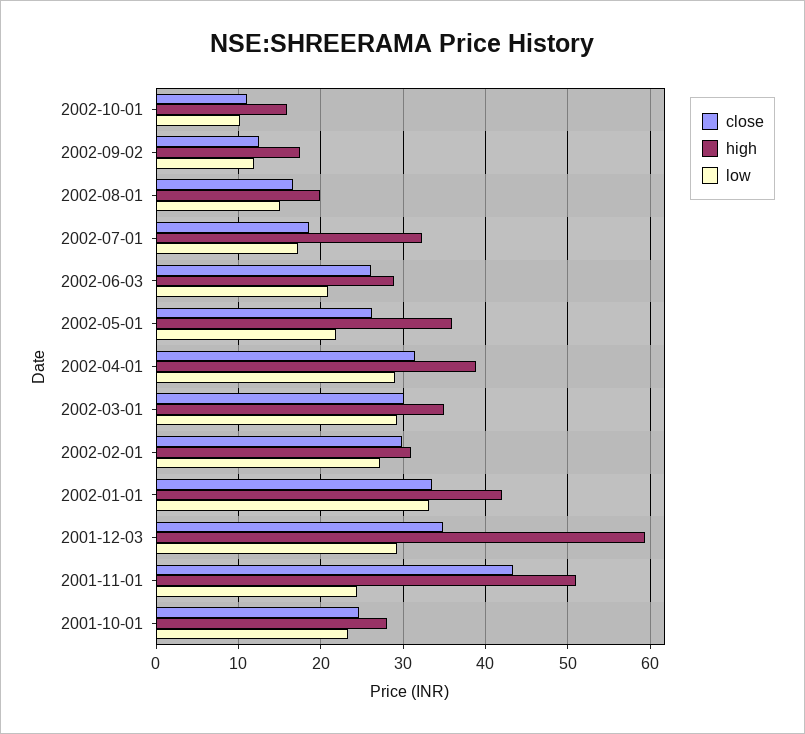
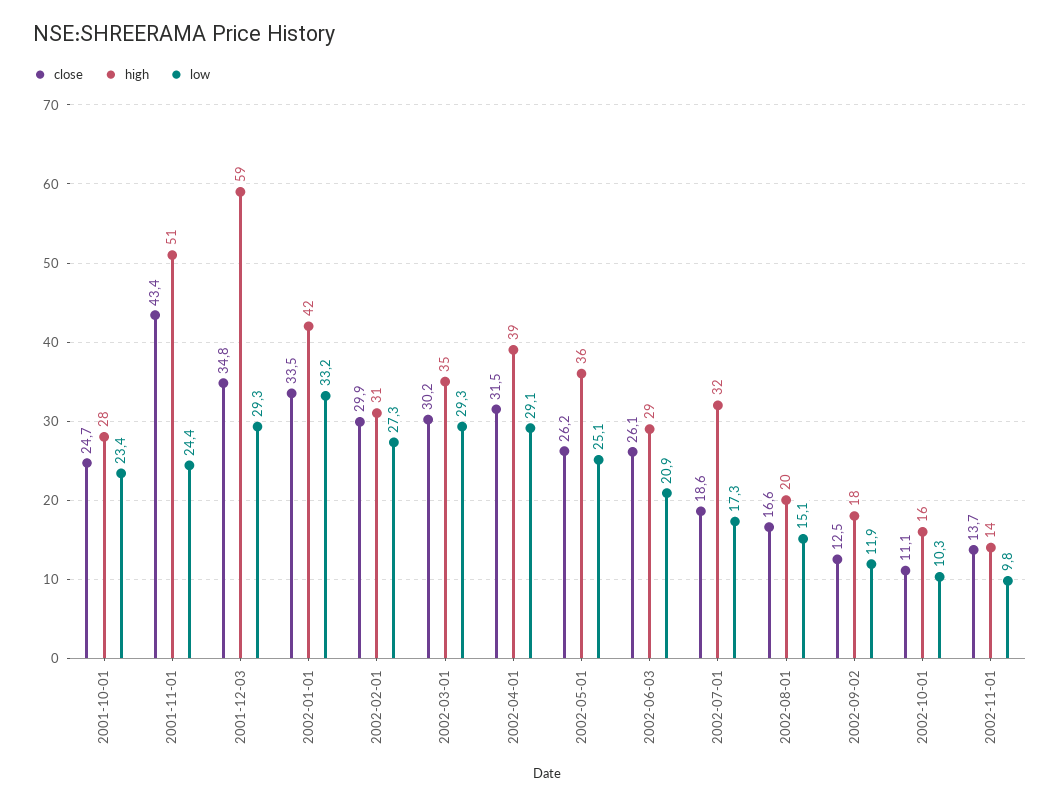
low, 2002-05-01: 22 -> 25.1
close, 2002-11-01: none -> 13.7
high, 2002-11-01: none -> 14
low, 2002-11-01: none -> 9.8

